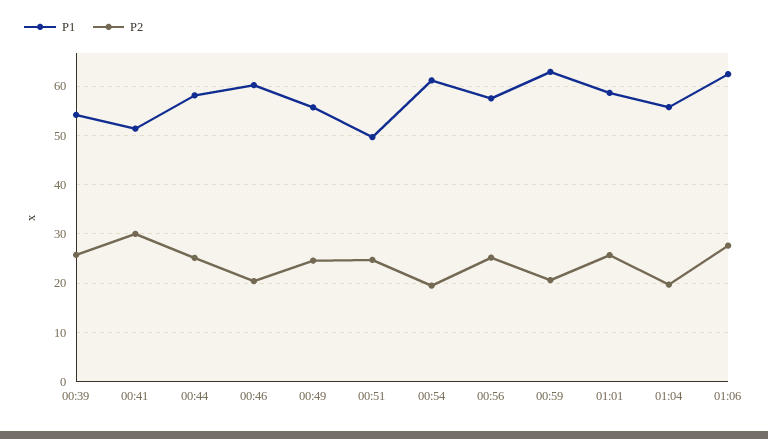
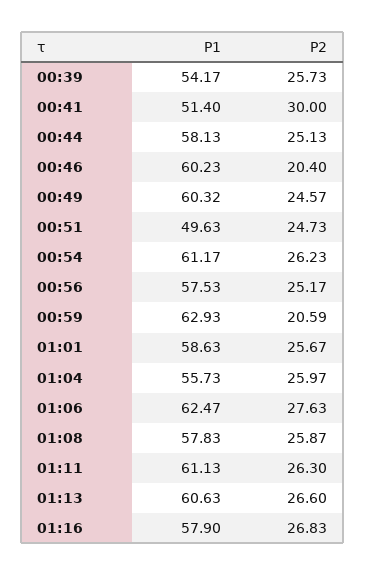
P1, 00:49: 56 -> 60.32
P2, 00:54: 20 -> 26.23
P2, 01:04: 20 -> 25.97
P1, 01:08: none -> 57.83
P2, 01:08: none -> 25.87
P1, 01:11: none -> 61.13
P2, 01:11: none -> 26.3
P1, 01:13: none -> 60.63
P2, 01:13: none -> 26.6
P1, 01:16: none -> 57.9
P2, 01:16: none -> 26.83

